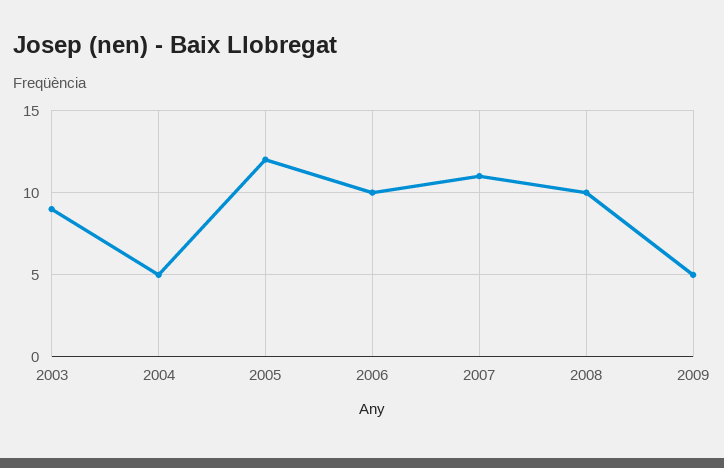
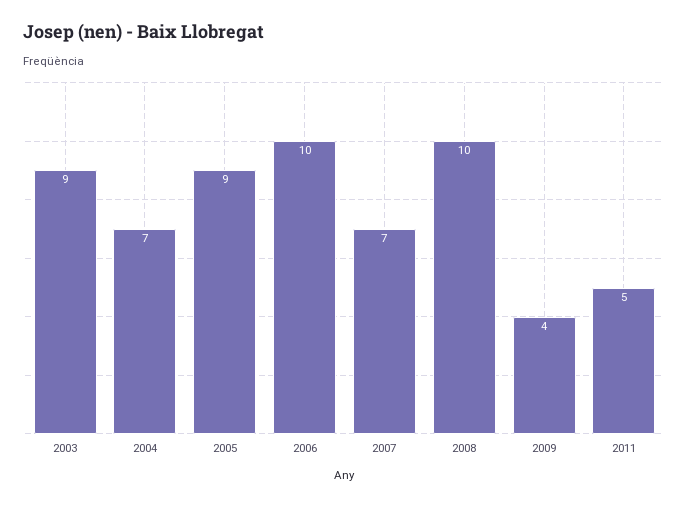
2004: 5 -> 7
2005: 12 -> 9
2007: 11 -> 7
2009: 5 -> 4
2011: none -> 5

